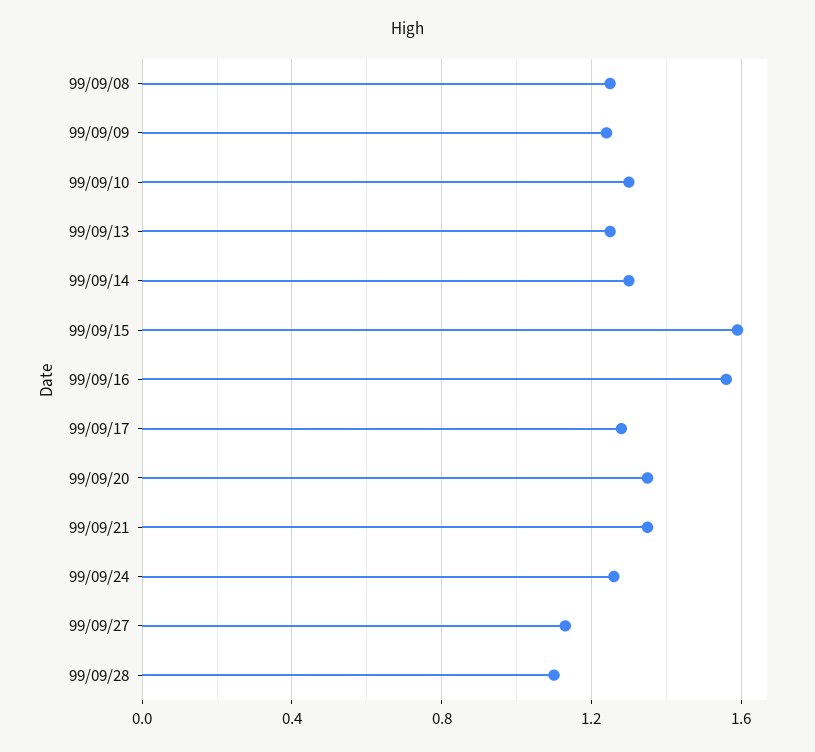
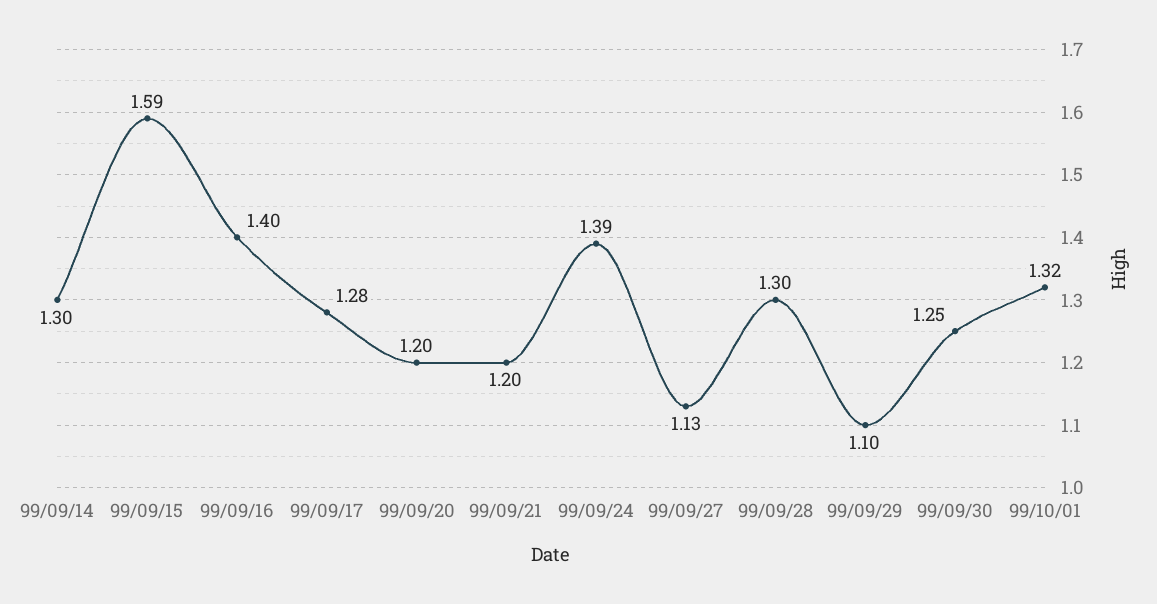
99/09/08: 1.25 -> none
99/09/09: 1.25 -> none
99/09/10: 1.3 -> none
99/09/13: 1.25 -> none
99/09/16: 1.55 -> 1.4
99/09/20: 1.35 -> 1.2
99/09/21: 1.35 -> 1.2
99/09/24: 1.25 -> 1.39
99/09/28: 1.1 -> 1.3
99/09/29: none -> 1.1
99/09/30: none -> 1.25
99/10/01: none -> 1.32

